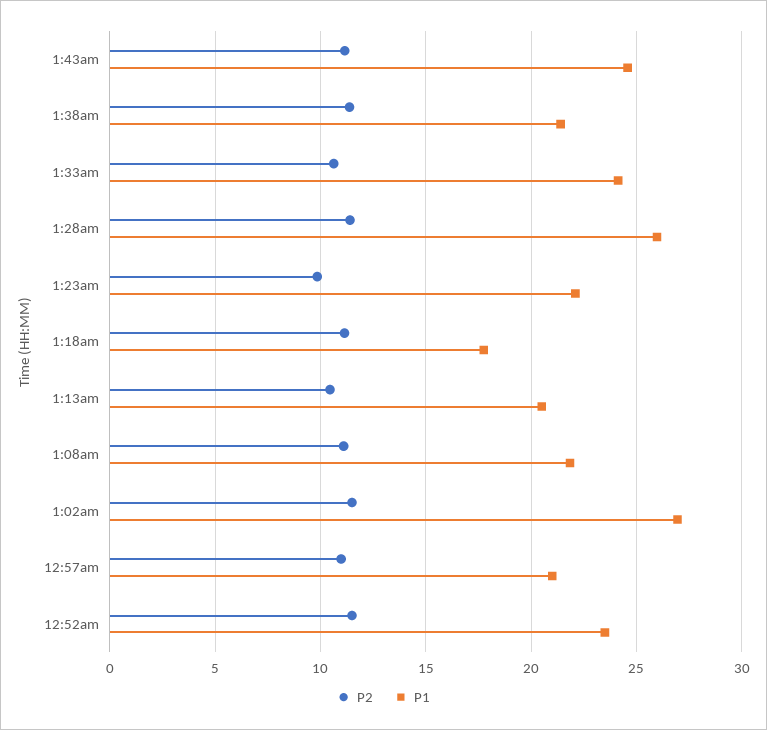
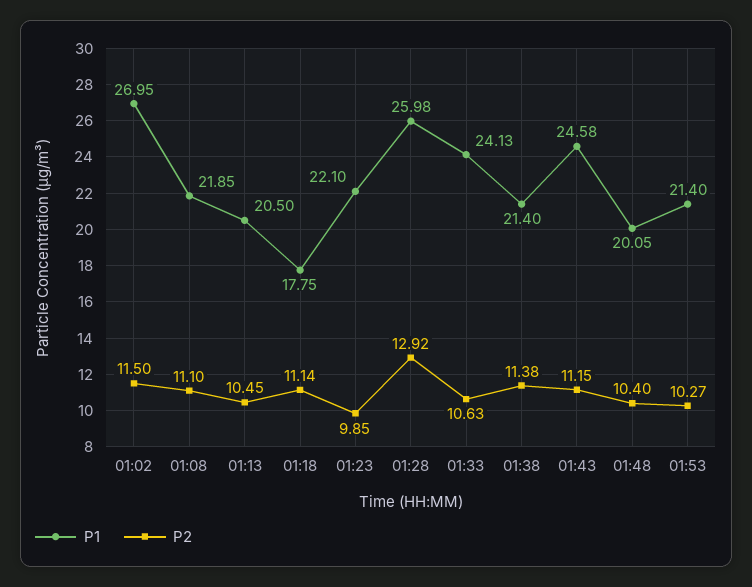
P2, 1:28am: 11.5 -> 12.92
P2, 12:57am: 11 -> none
P1, 12:57am: 21 -> none
P2, 12:52am: 11.5 -> none
P1, 12:52am: 23.5 -> none
P1, 01:48: none -> 20.05
P2, 01:48: none -> 10.4
P1, 01:53: none -> 21.4
P2, 01:53: none -> 10.27

